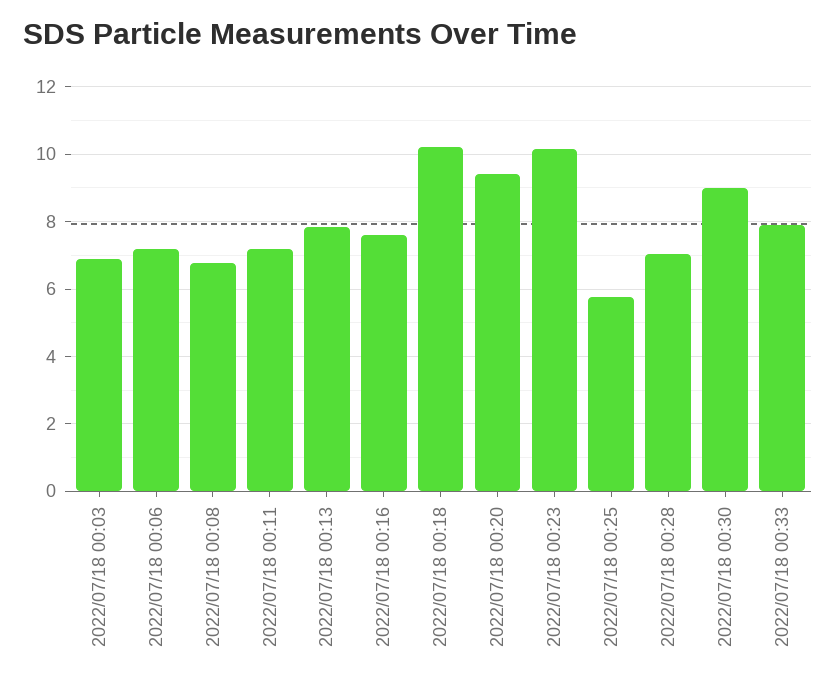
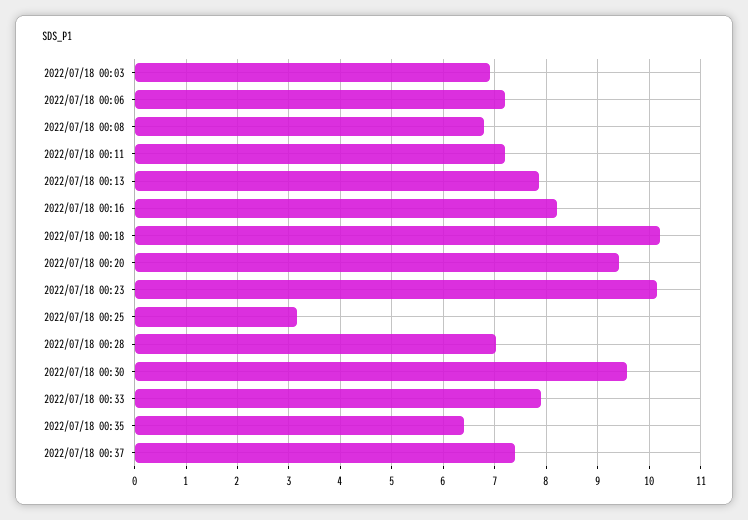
2022/07/18 00:16: 7.6 -> 8.2
2022/07/18 00:25: 5.8 -> 3.2
2022/07/18 00:30: 9 -> 9.6
2022/07/18 00:35: none -> 6.4
2022/07/18 00:37: none -> 7.4

